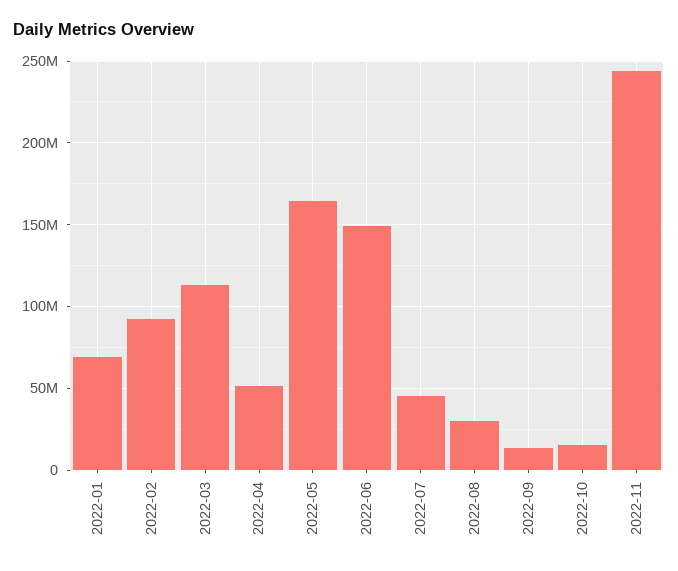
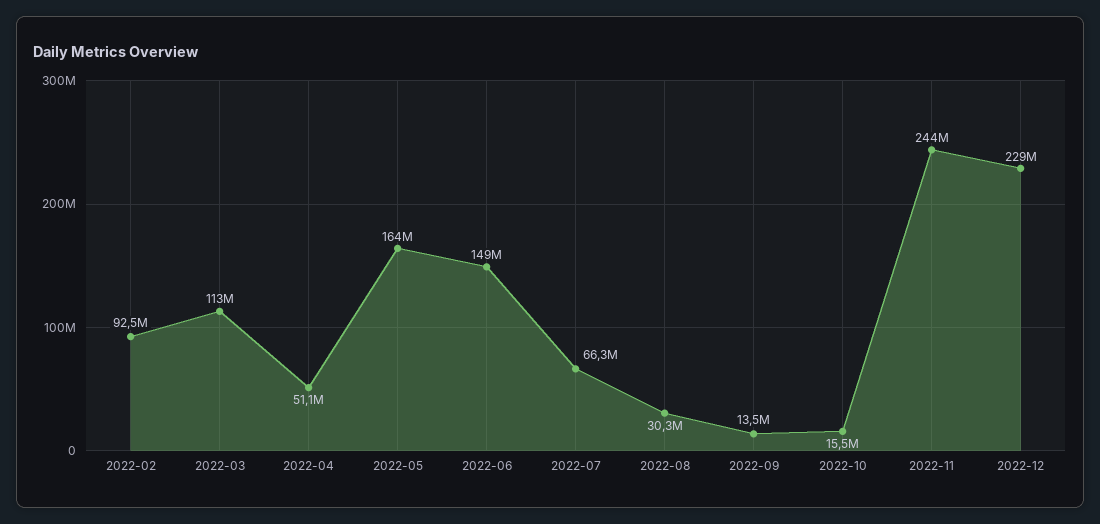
2022-01: 70000000 -> none
2022-07: 45000000 -> 66300000
2022-12: none -> 229000000

